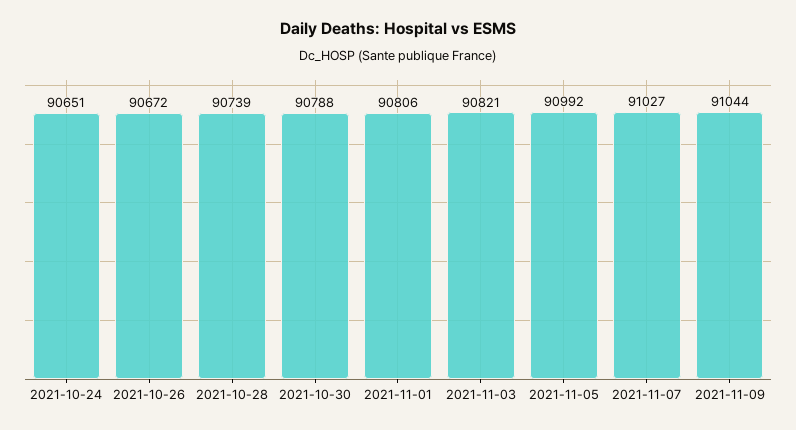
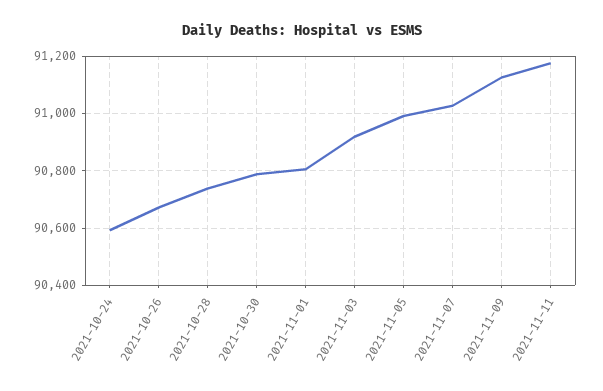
2021-10-24: 90651 -> 90600
2021-11-03: 90821 -> 90925
2021-11-09: 91044 -> 91125
2021-11-11: none -> 91175

